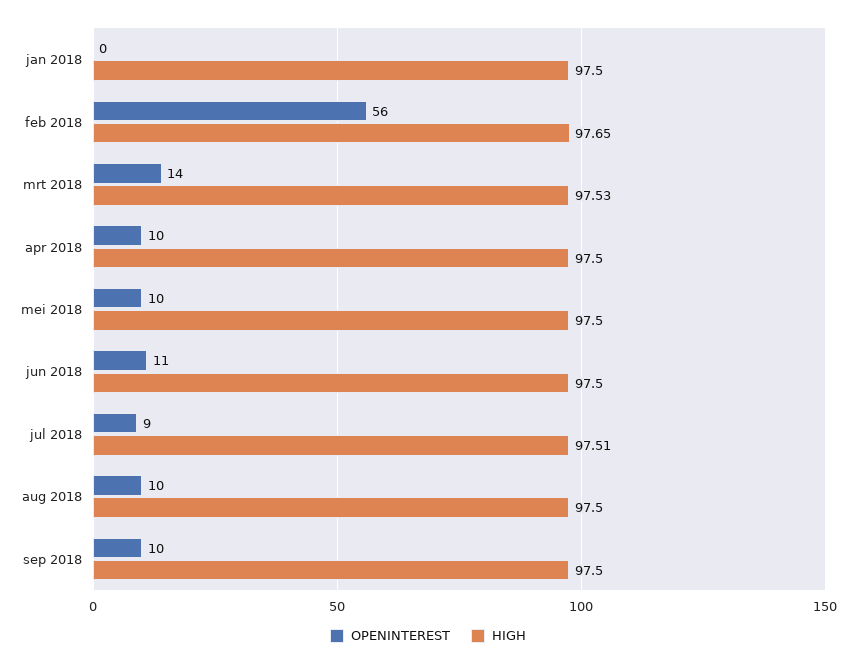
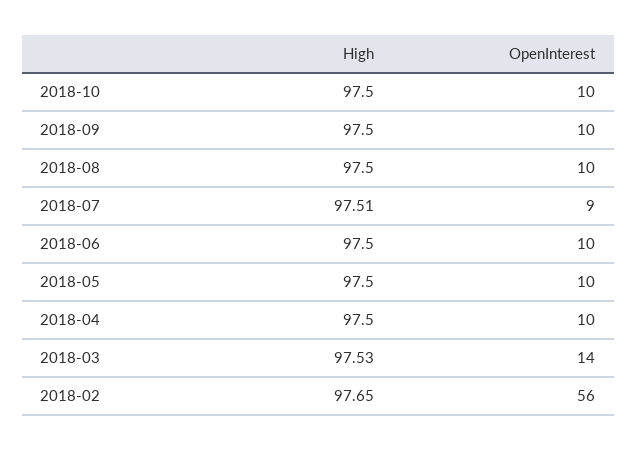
OPENINTEREST, jan 2018: 0 -> none
HIGH, jan 2018: 97.5 -> none
OPENINTEREST, jun 2018: 11 -> 10
HIGH, 2018-10: none -> 97.5
OPENINTEREST, 2018-10: none -> 10

